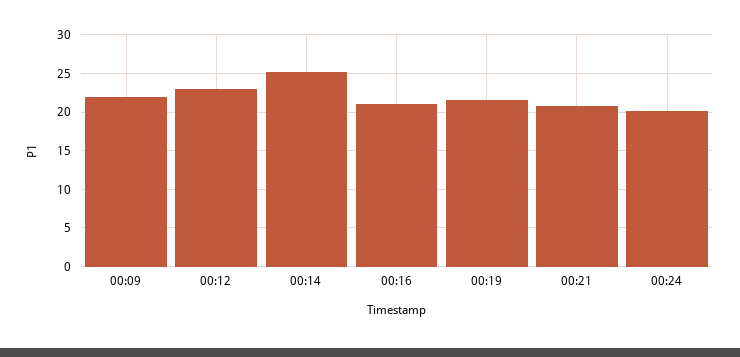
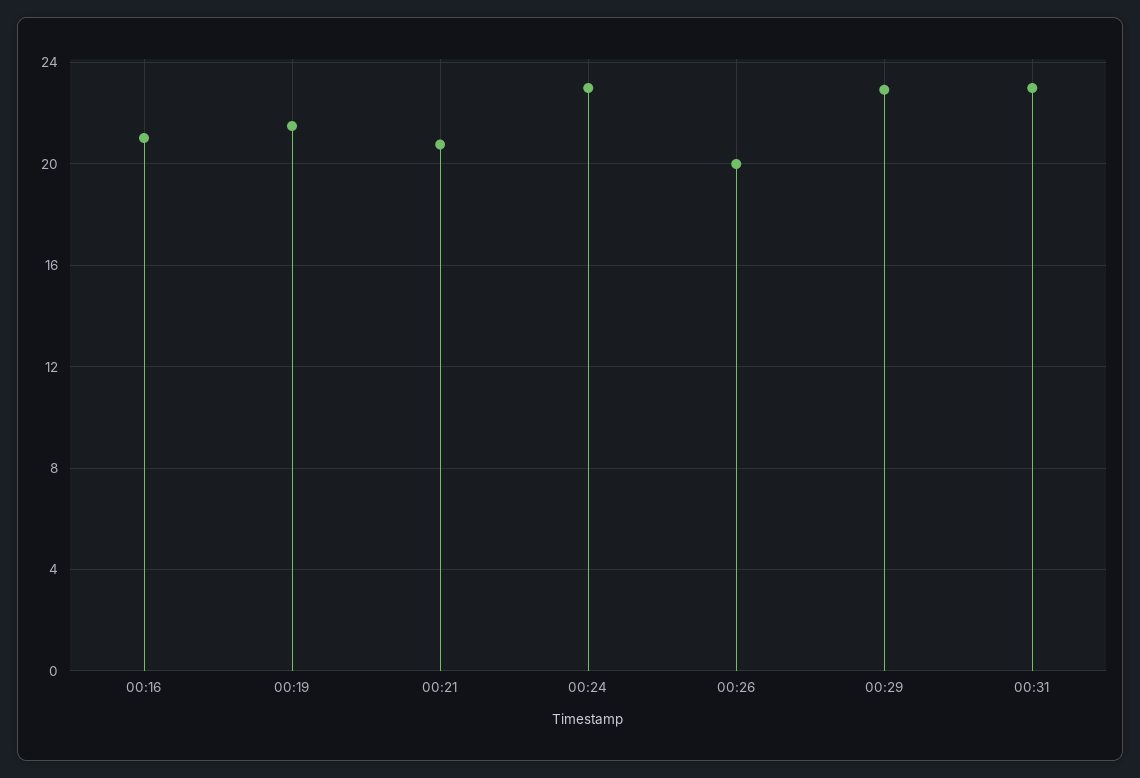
00:09: 22 -> none
00:12: 23 -> none
00:14: 25 -> none
00:24: 20 -> 23
00:26: none -> 20
00:29: none -> 23
00:31: none -> 23

